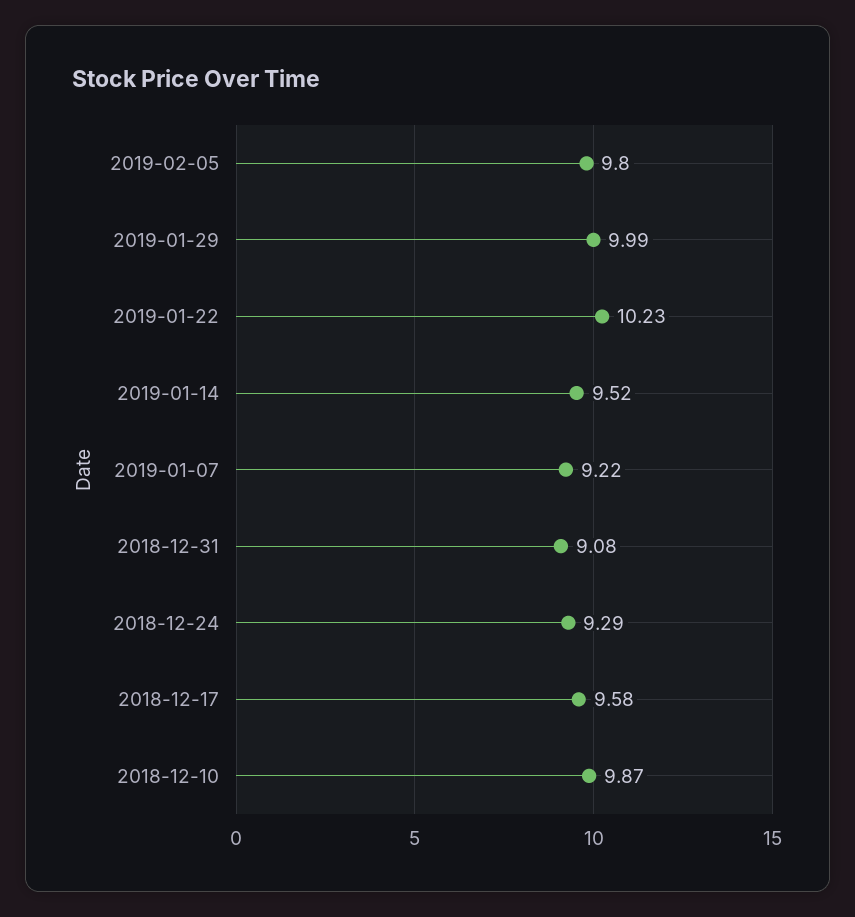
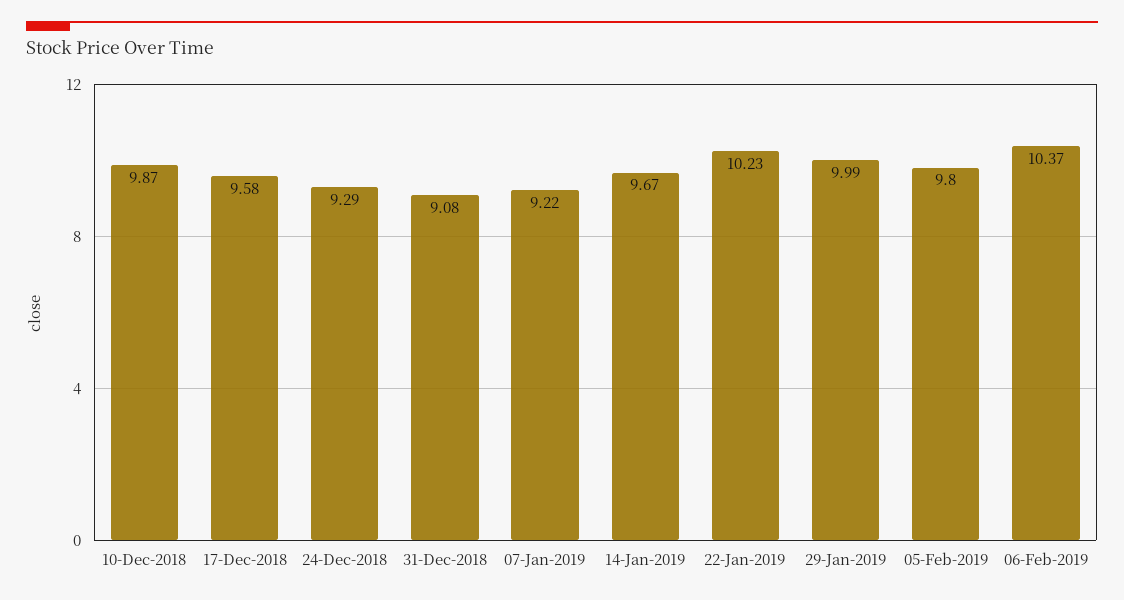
2019-01-14: 9.52 -> 9.67
06-Feb-2019: none -> 10.37

